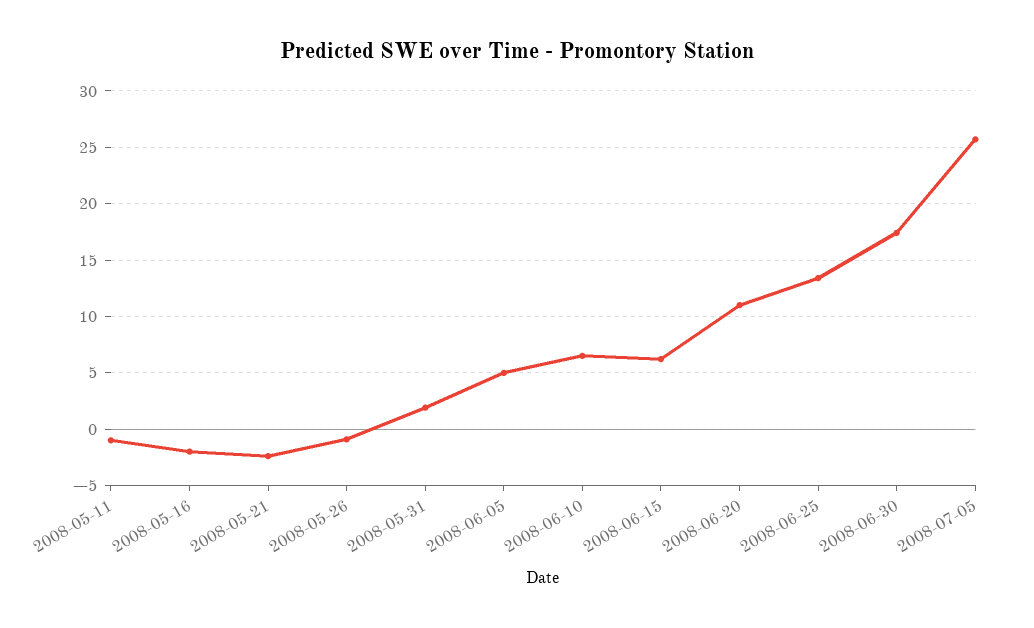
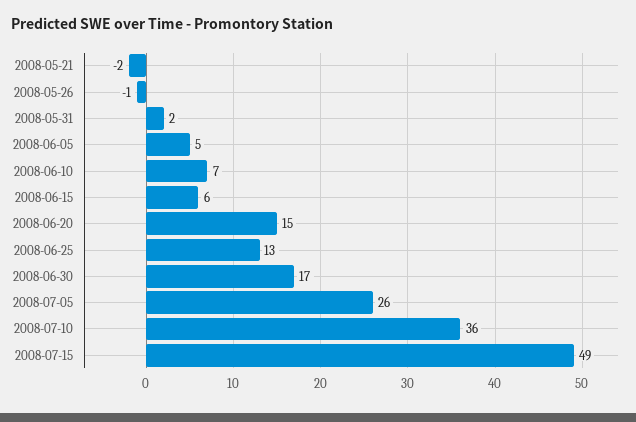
2008-05-11: -1 -> none
2008-05-16: -2 -> none
2008-06-20: 11 -> 15
2008-07-10: none -> 36
2008-07-15: none -> 49

